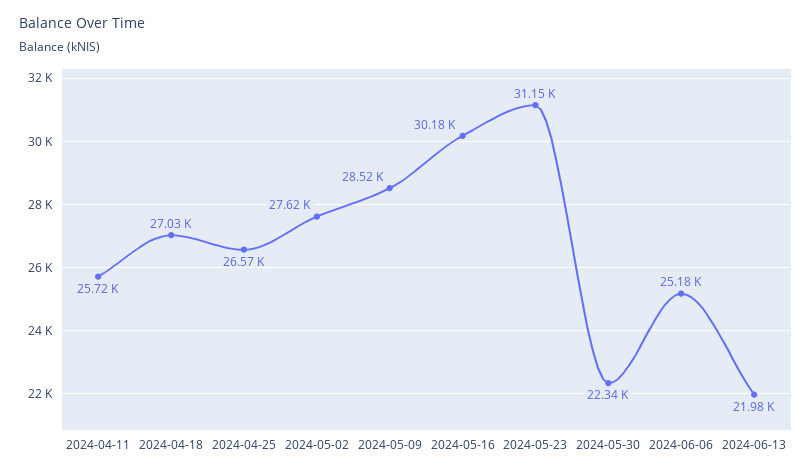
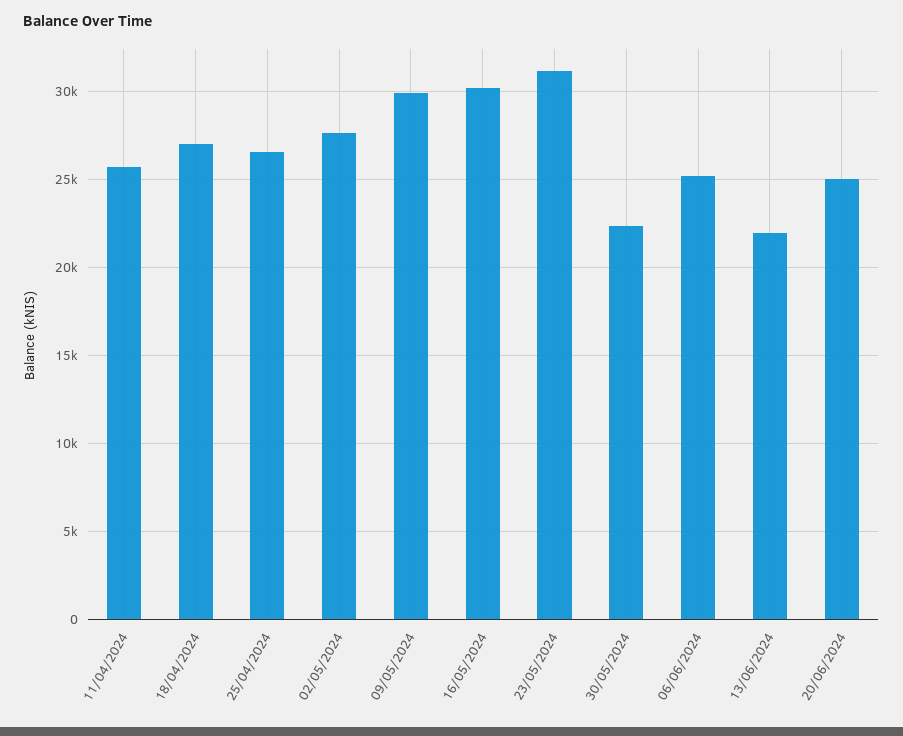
2024-05-09: 28520 -> 30000
20/06/2024: none -> 25000

